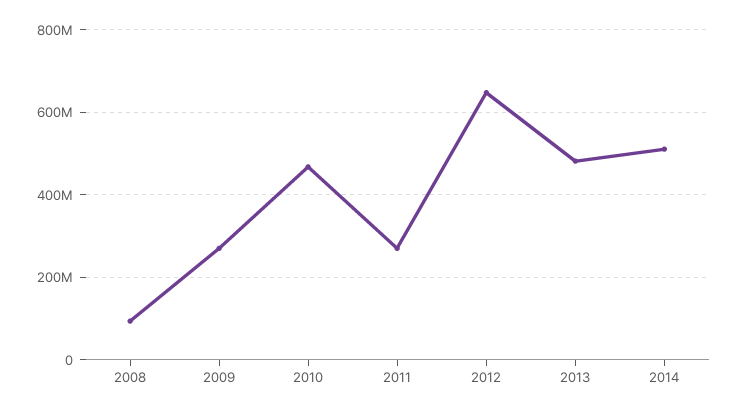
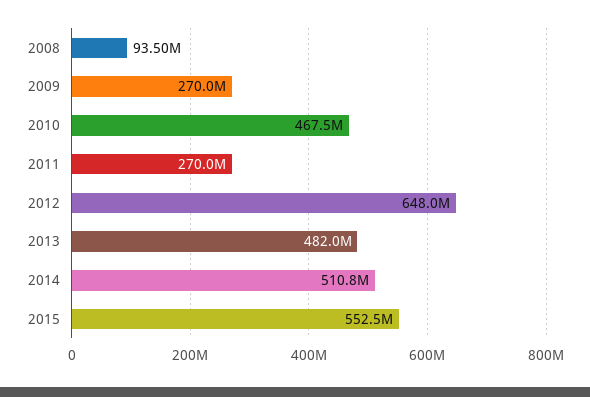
2015: none -> 552500000

